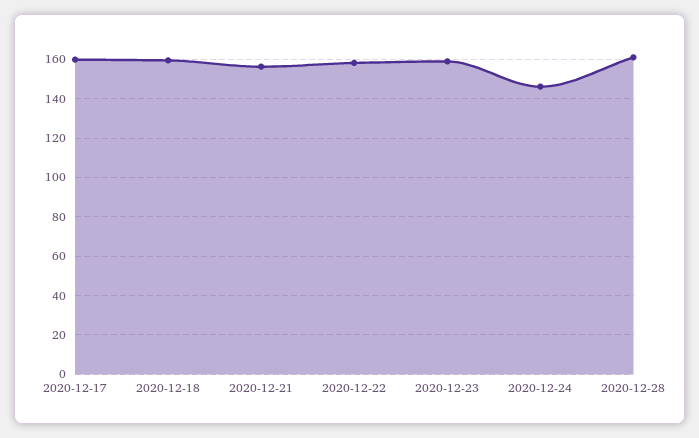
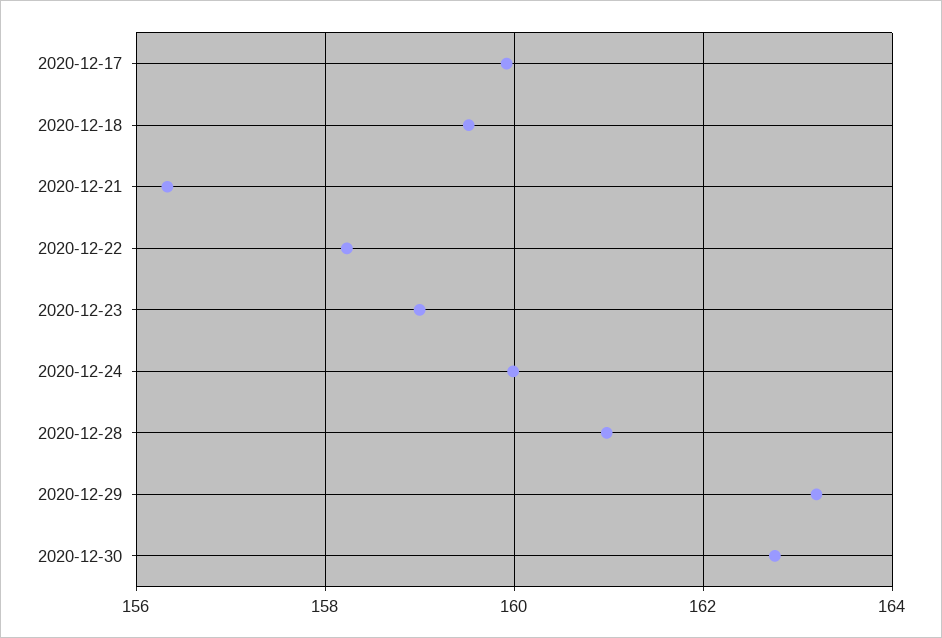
2020-12-24: 145 -> 160
2020-12-29: none -> 163.2
2020-12-30: none -> 162.8

